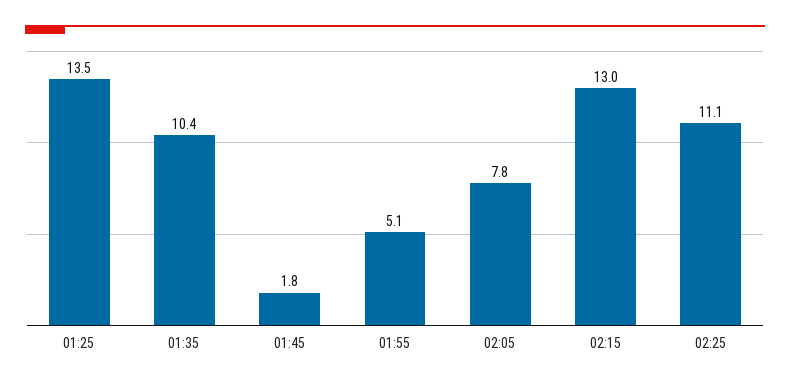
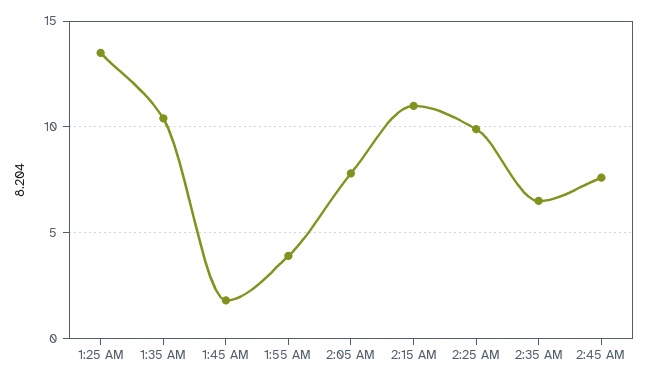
01:55: 5.1 -> 4
02:15: 13 -> 11
02:25: 11.1 -> 10
2:35 AM: none -> 6.5
2:45 AM: none -> 7.5

